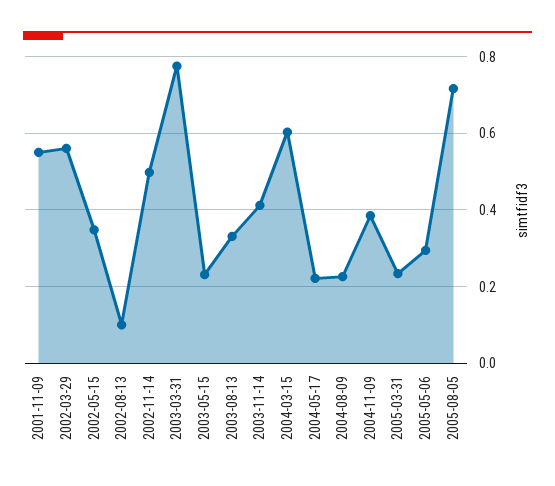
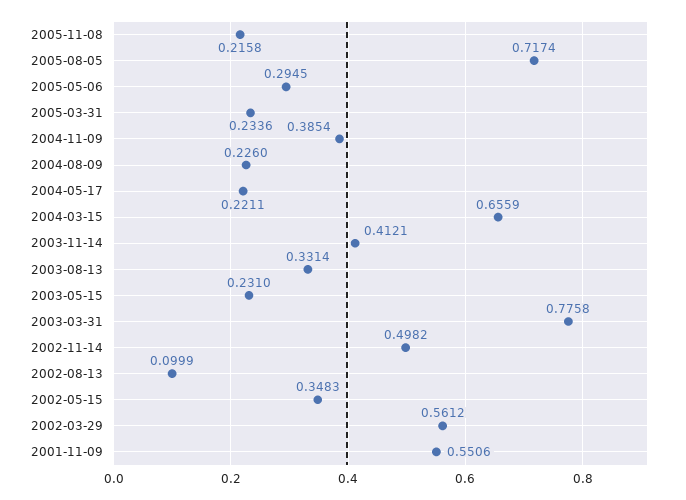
2004-03-15: 0.6 -> 0.6559
2005-11-08: none -> 0.2158

